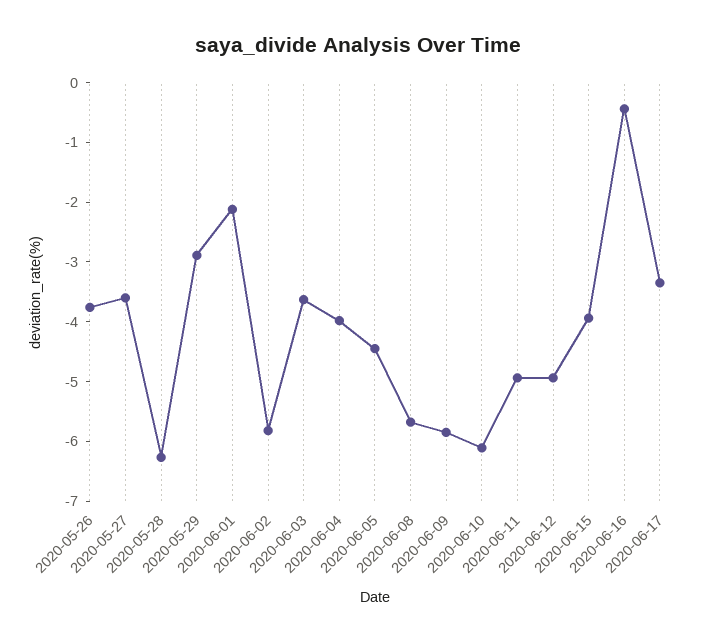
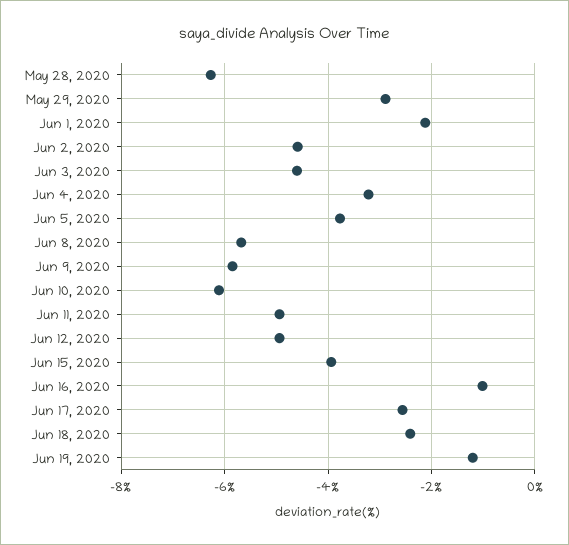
2020-05-26: -3.8 -> none
2020-05-27: -3.6 -> none
2020-06-02: -5.8 -> -4.6
2020-06-03: -3.6 -> -4.6
2020-06-04: -4 -> -3.2
2020-06-05: -4.4 -> -3.8
2020-06-16: -0.4 -> -1
2020-06-17: -3.4 -> -2.6
Jun 18, 2020: none -> -2.4
Jun 19, 2020: none -> -1.2

